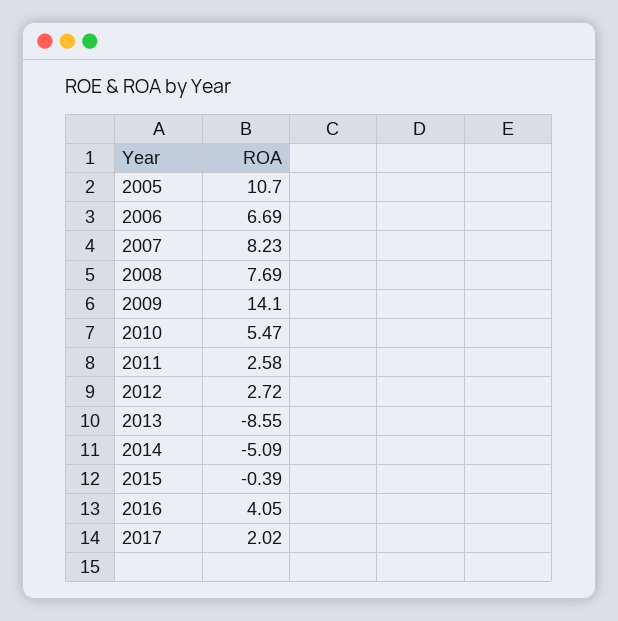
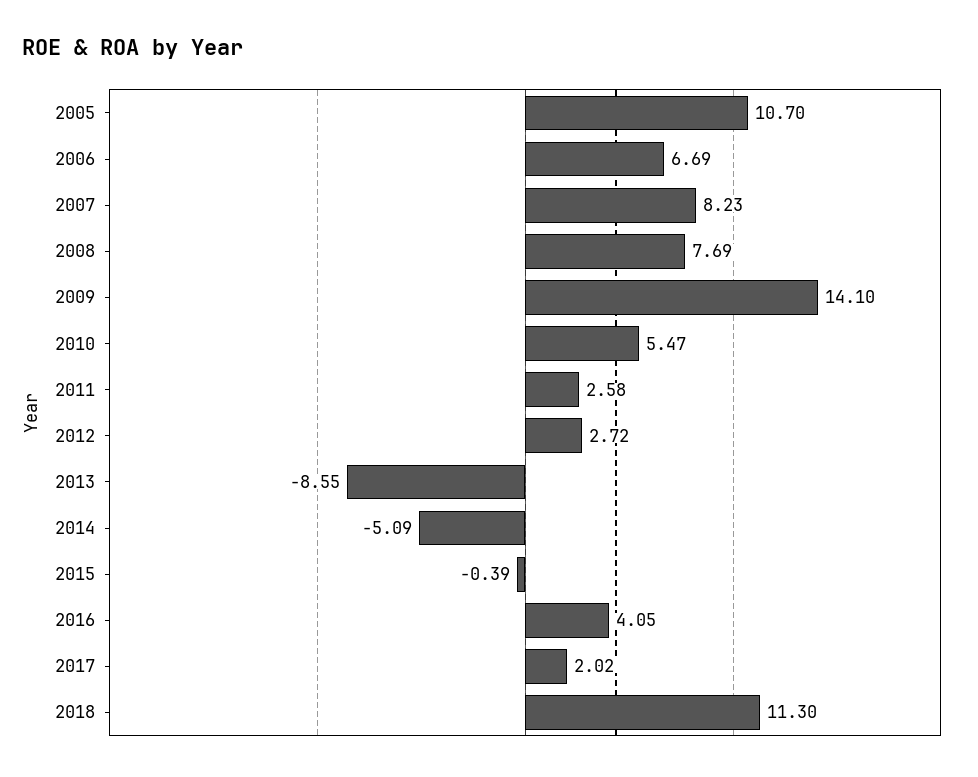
2018: none -> 11.3

